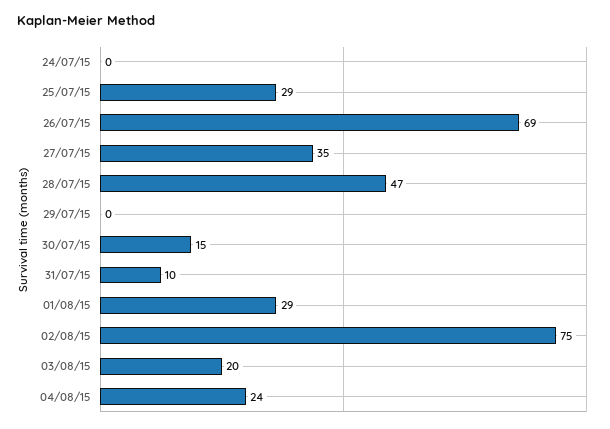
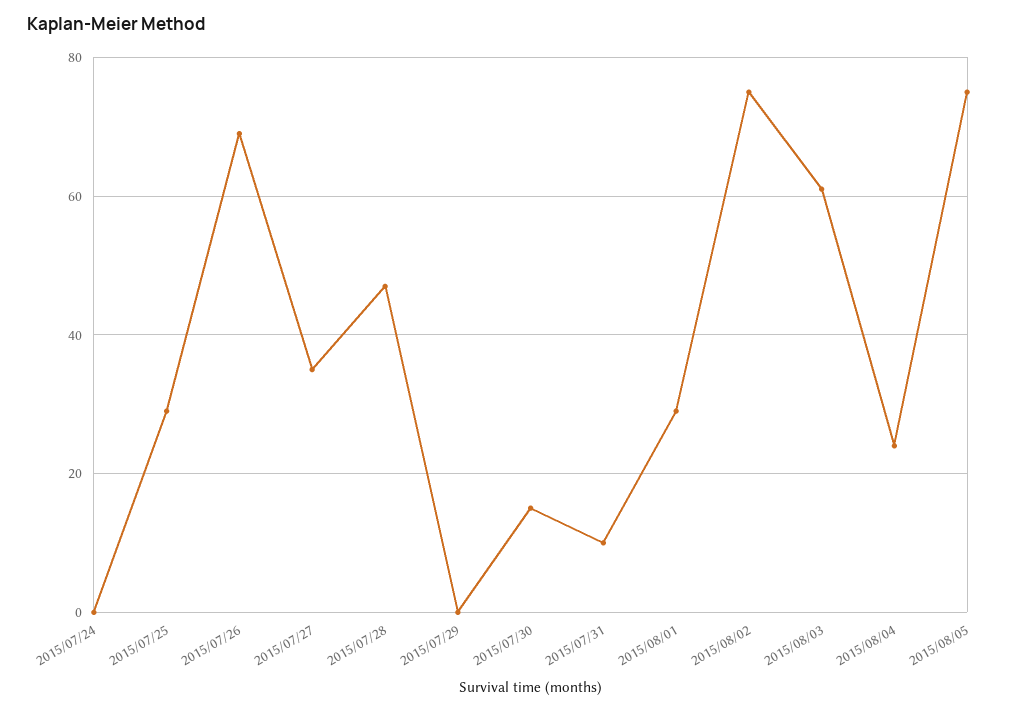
03/08/15: 20 -> 60
2015/08/05: none -> 75

